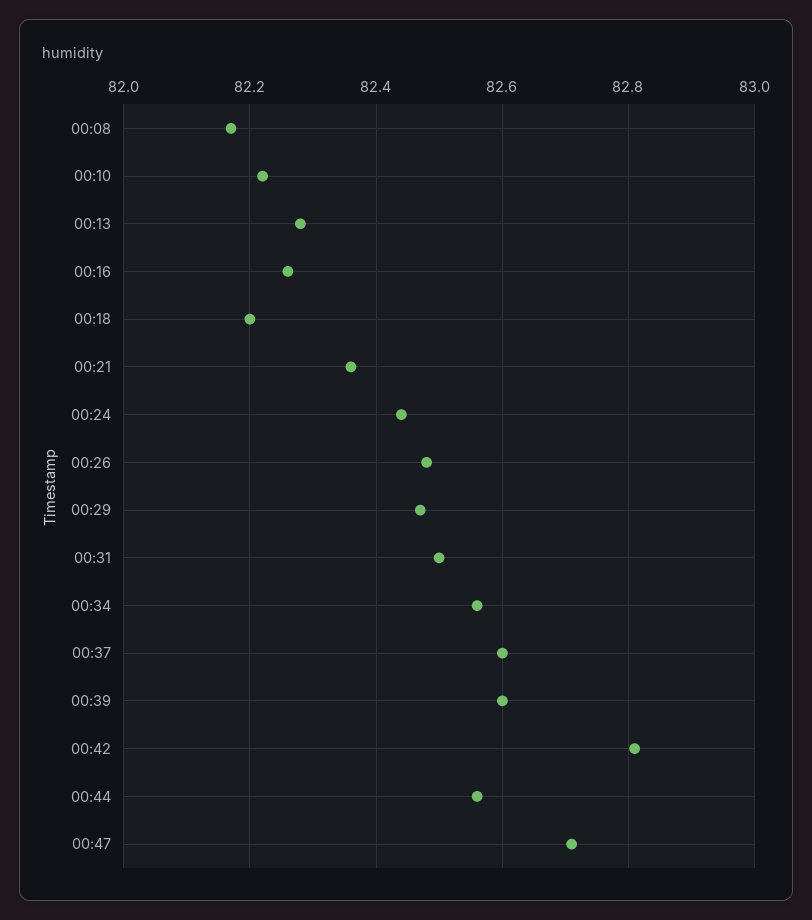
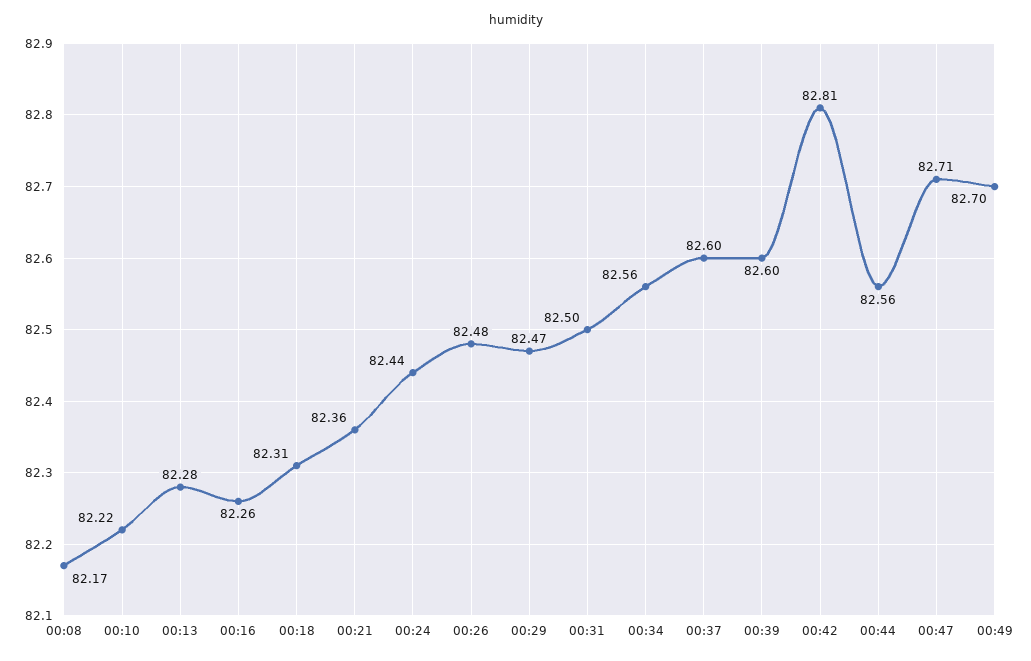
00:18: 82.2 -> 82.31
00:49: none -> 82.7

